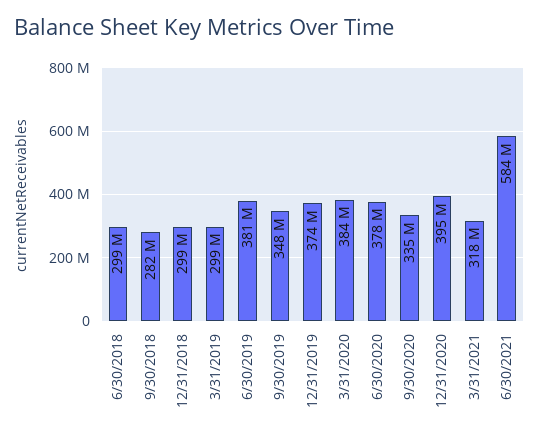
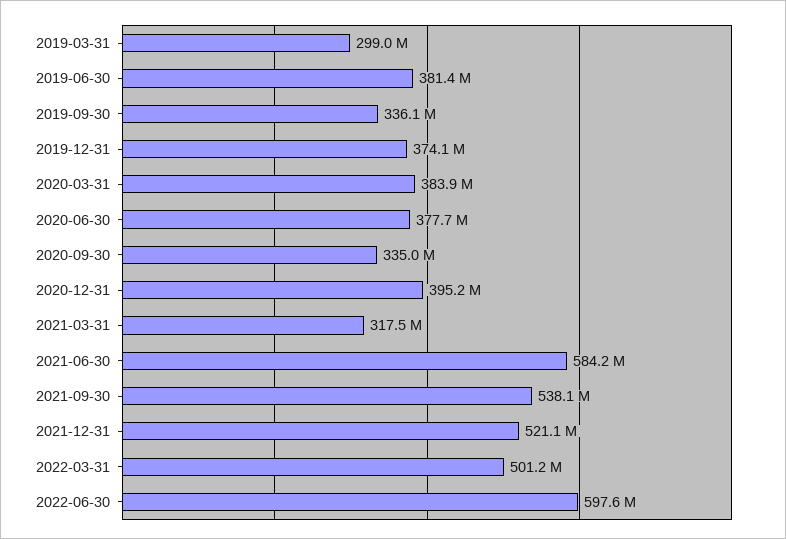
6/30/2018: 299000000 -> none
9/30/2018: 282000000 -> none
12/31/2018: 299000000 -> none
9/30/2019: 348000000 -> 336100000
2021-09-30: none -> 538100000
2021-12-31: none -> 521100000
2022-03-31: none -> 501200000
2022-06-30: none -> 597600000

